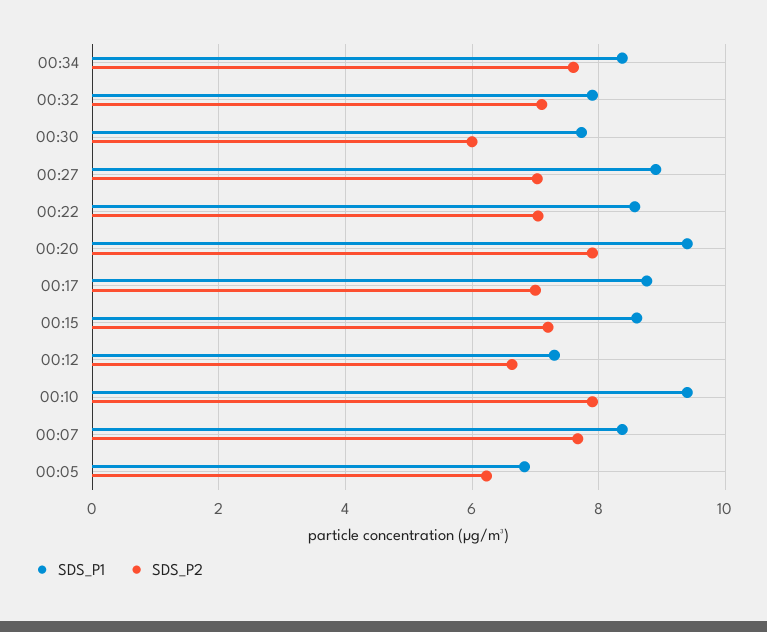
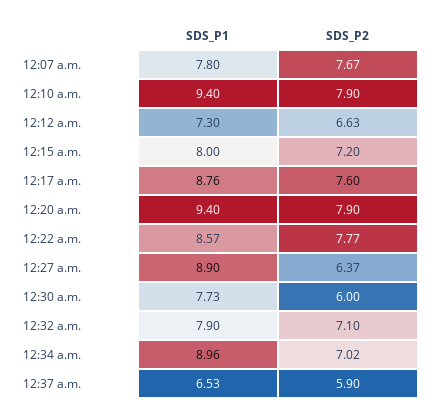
SDS_P1, 00:34: 8.4 -> 8.96
SDS_P2, 00:34: 7.6 -> 7.02
SDS_P2, 00:27: 7 -> 6.37
SDS_P2, 00:22: 7 -> 7.77
SDS_P2, 00:17: 7 -> 7.6
SDS_P1, 00:15: 8.6 -> 8
SDS_P1, 00:07: 8.4 -> 7.8
SDS_P1, 00:05: 6.8 -> none
SDS_P2, 00:05: 6.2 -> none
SDS_P1, 12:37 a.m.: none -> 6.53
SDS_P2, 12:37 a.m.: none -> 5.9

